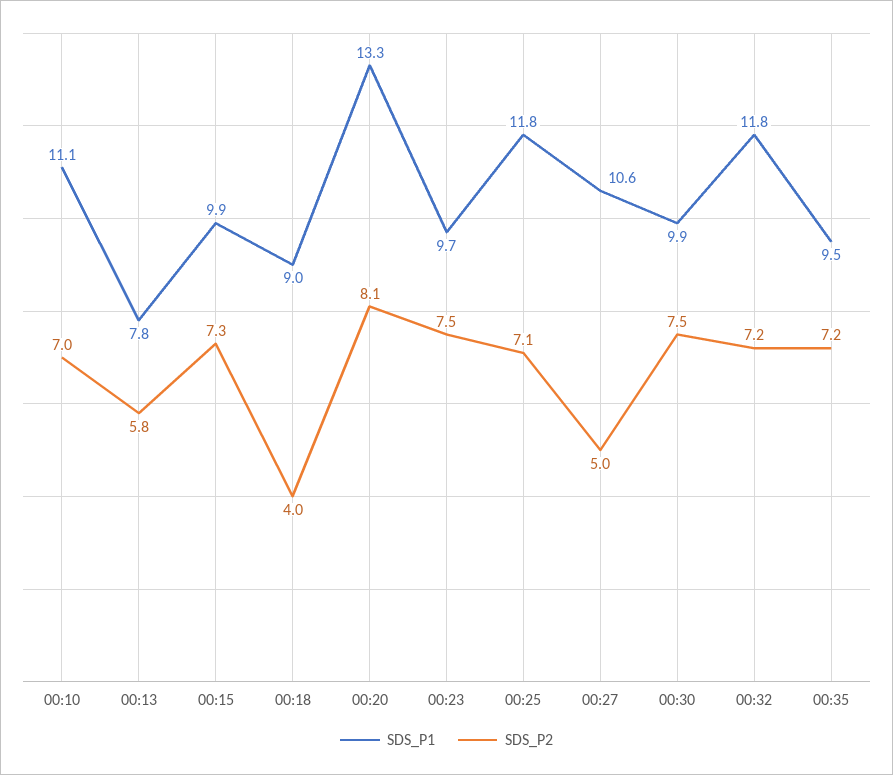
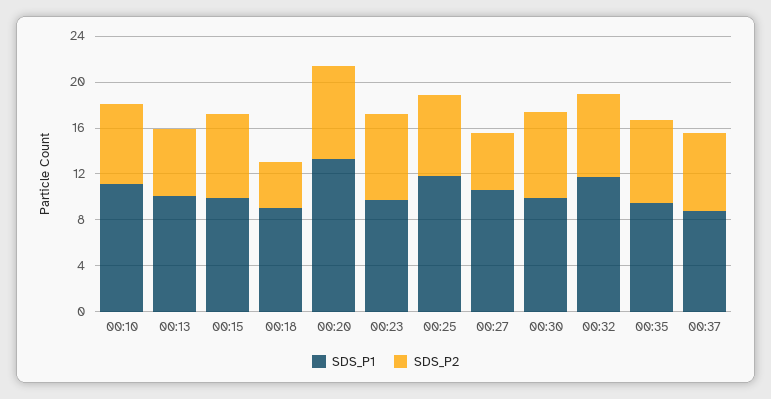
SDS_P1, 00:13: 7.8 -> 10
SDS_P1, 00:37: none -> 9
SDS_P2, 00:37: none -> 7

